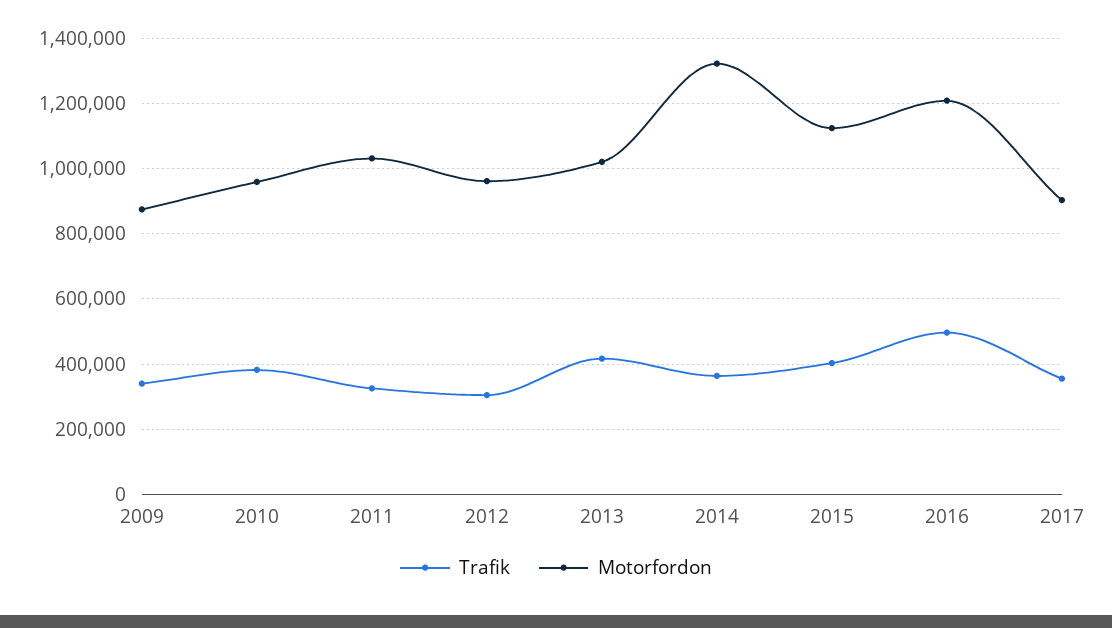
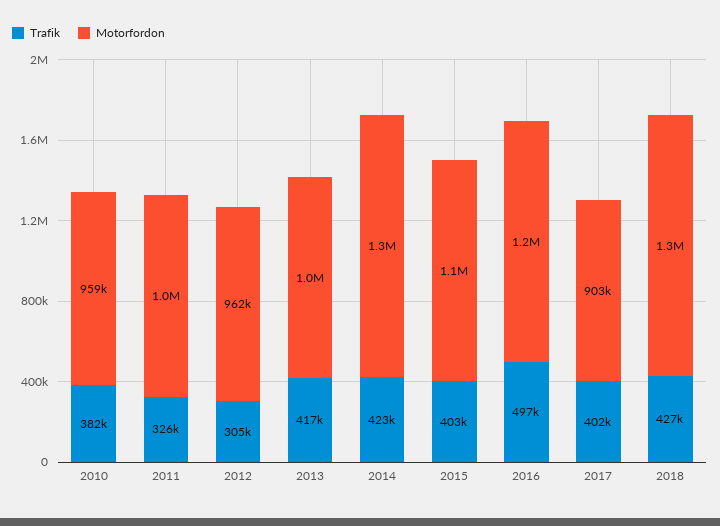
Trafik, 2009: 340000 -> none
Motorfordon, 2009: 880000 -> none
Trafik, 2014: 360000 -> 423000
Trafik, 2017: 360000 -> 402000
Trafik, 2018: none -> 427000
Motorfordon, 2018: none -> 1300000

